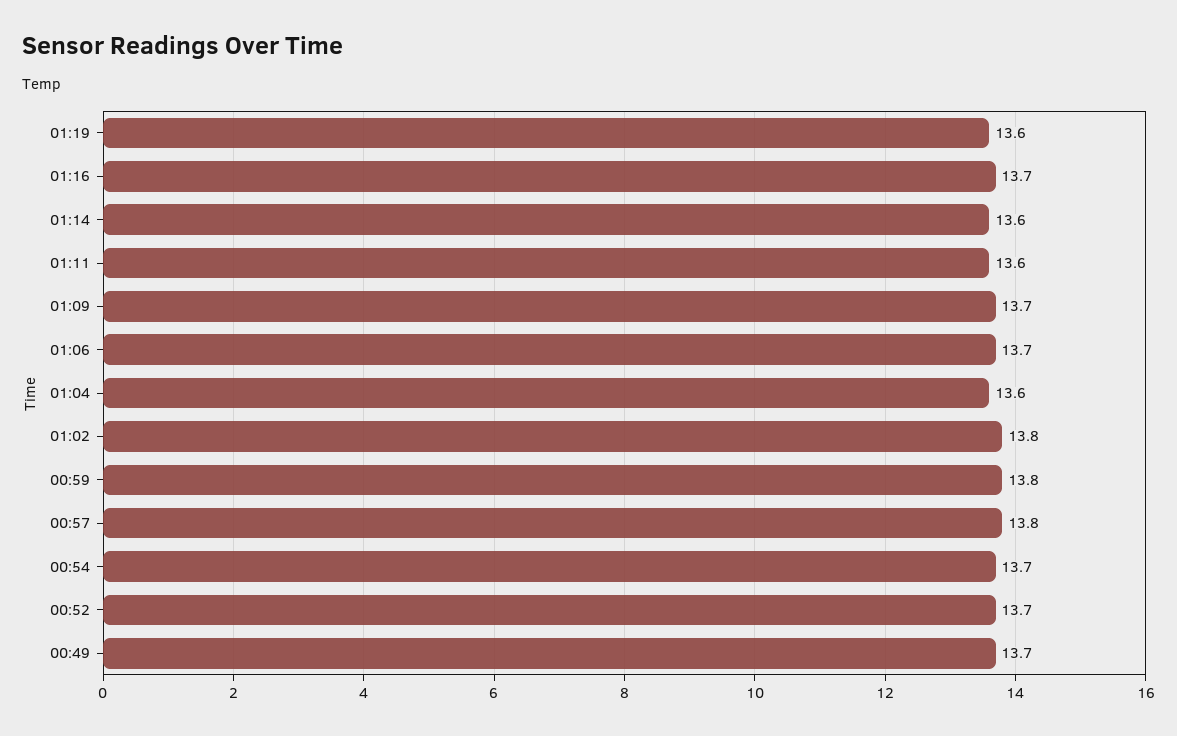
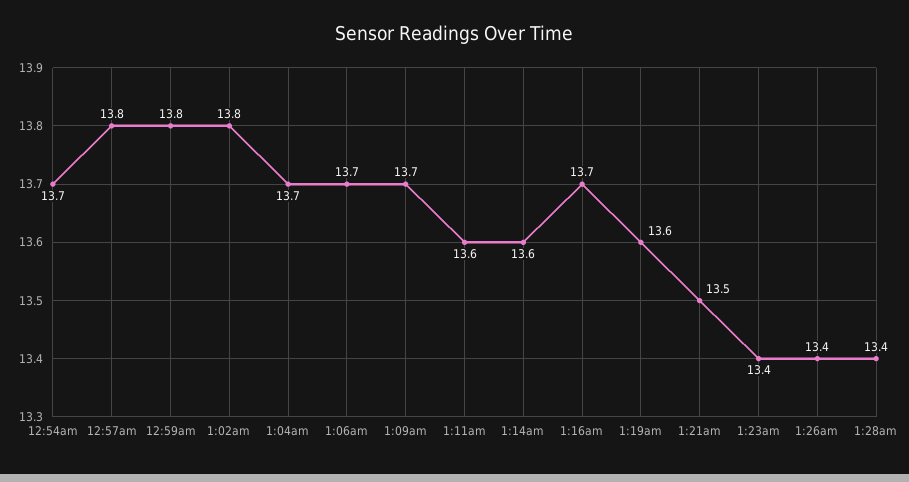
01:04: 13.6 -> 13.7
00:52: 13.7 -> none
00:49: 13.7 -> none
1:21am: none -> 13.5
1:23am: none -> 13.4
1:26am: none -> 13.4
1:28am: none -> 13.4

